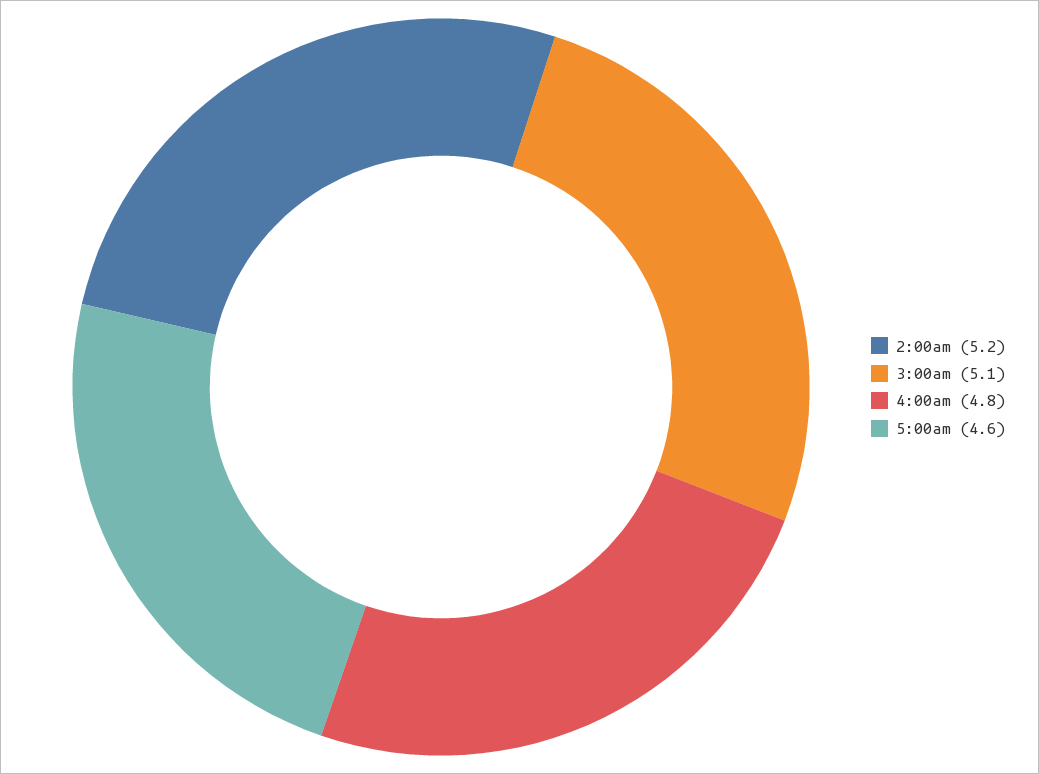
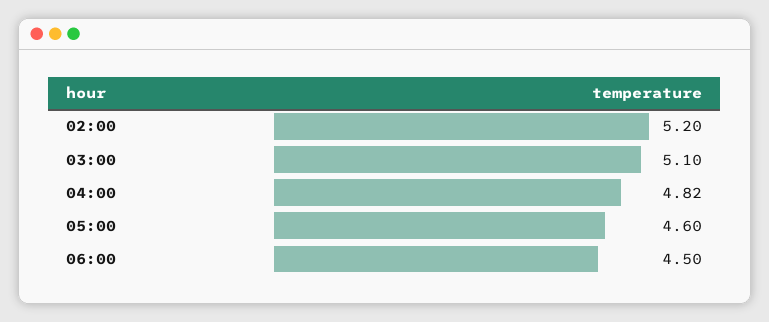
4:00am: 4.8 -> 4.82
06:00: none -> 4.5

